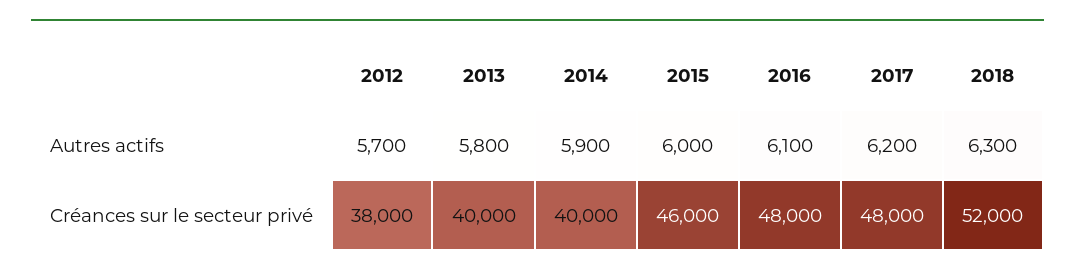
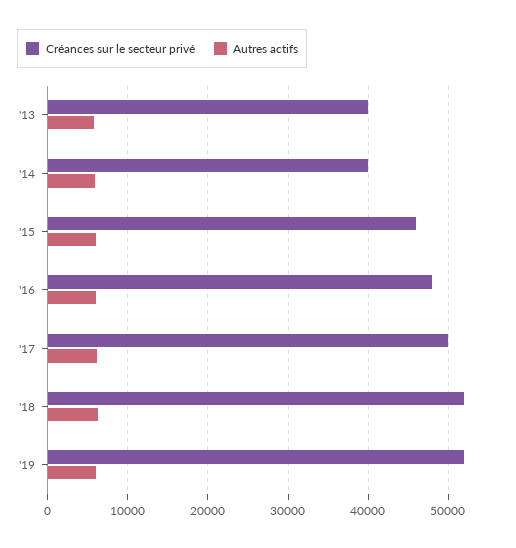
Autres actifs, 2012: 5700 -> none
Créances sur le secteur privé, 2012: 38000 -> none
Créances sur le secteur privé, 2017: 48000 -> 50000
Créances sur le secteur privé, '19: none -> 52000
Autres actifs, '19: none -> 6000

